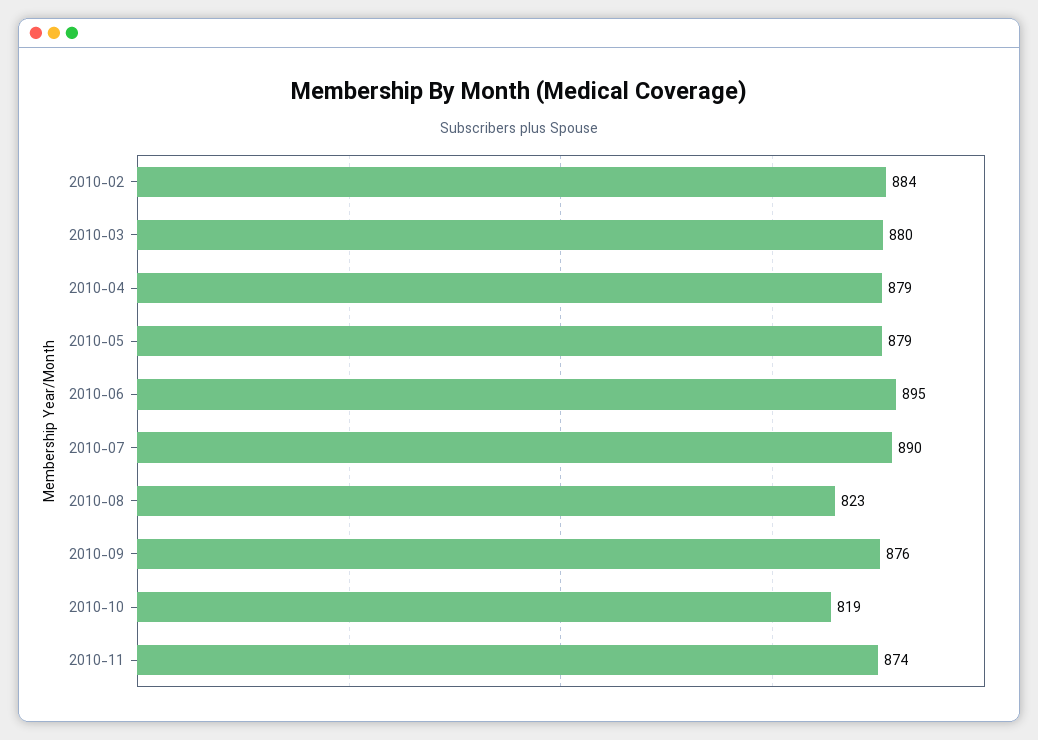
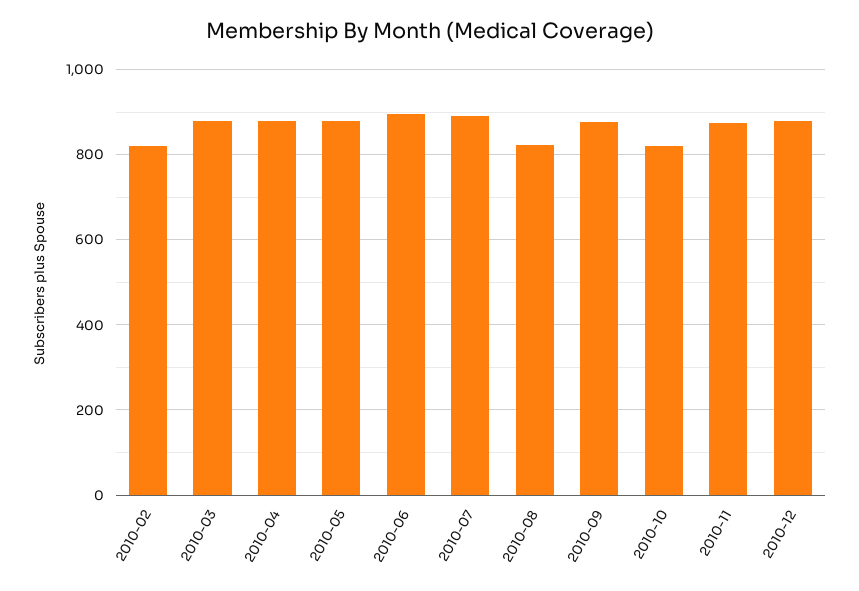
2010-02: 884 -> 820
2010-12: none -> 880

